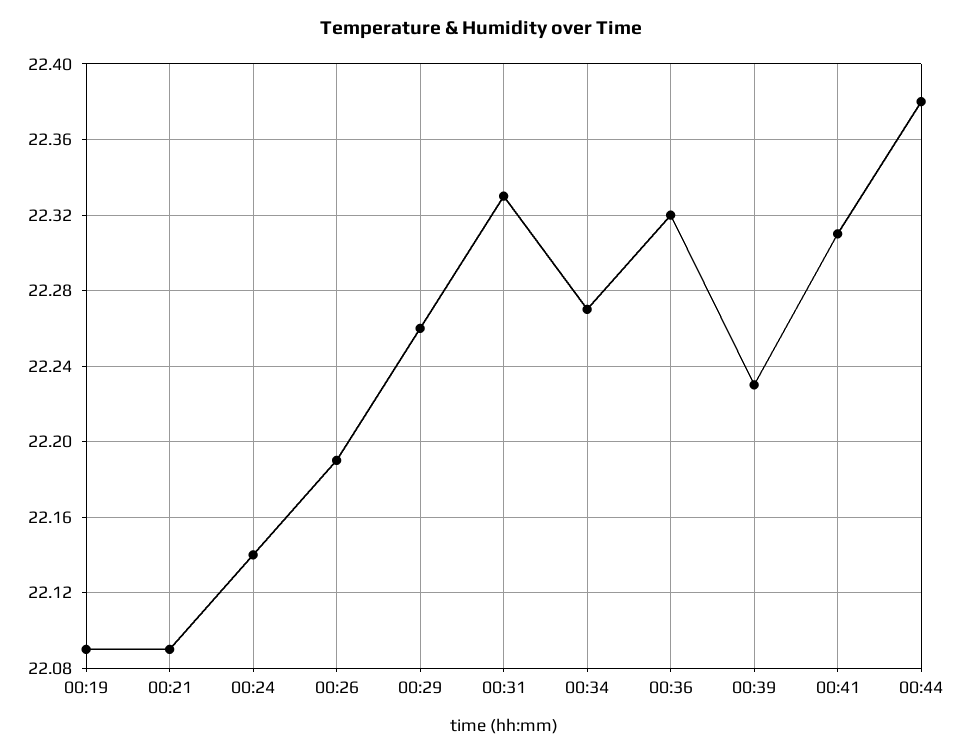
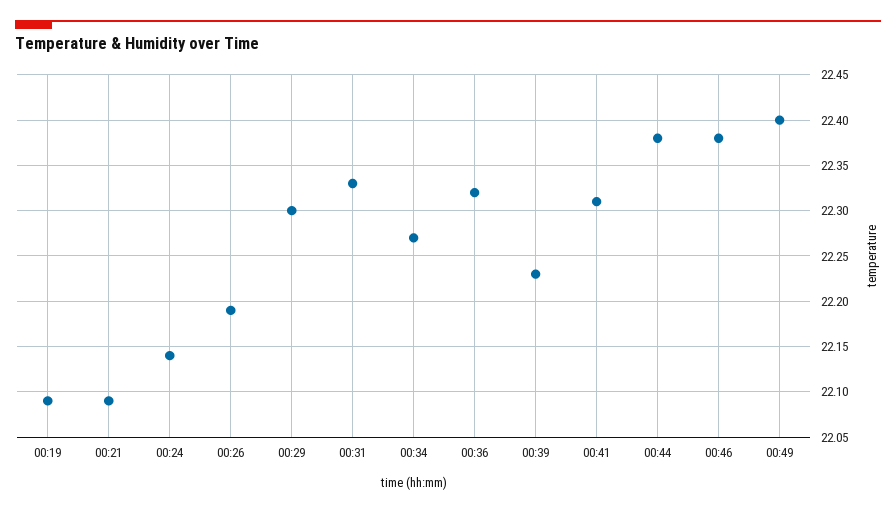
00:29: 22.26 -> 22.3
00:46: none -> 22.38
00:49: none -> 22.4

